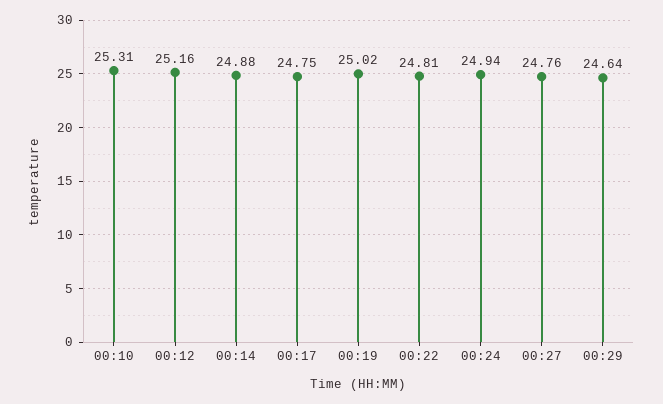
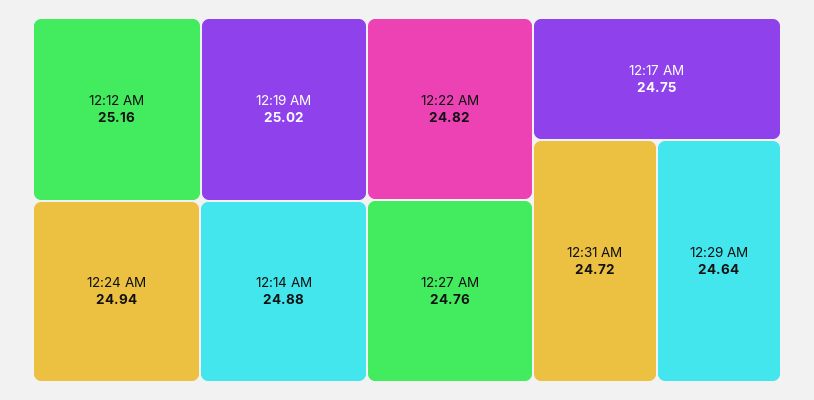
00:10: 25.31 -> none
00:22: 24.81 -> 24.82
12:31 AM: none -> 24.72

